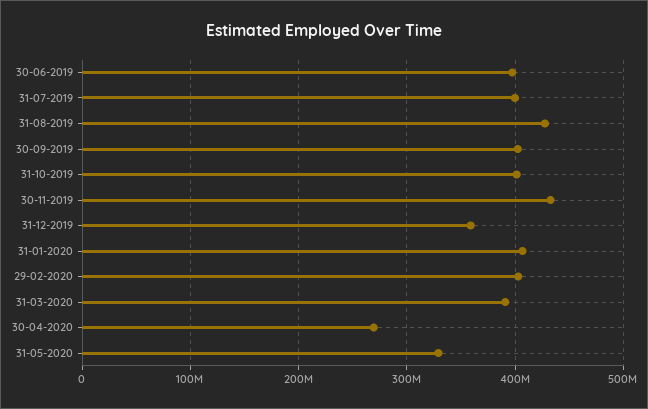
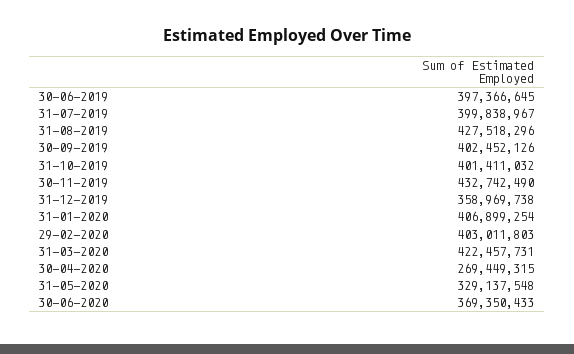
31-03-2020: 390000000 -> 422457731
30-06-2020: none -> 369350433

